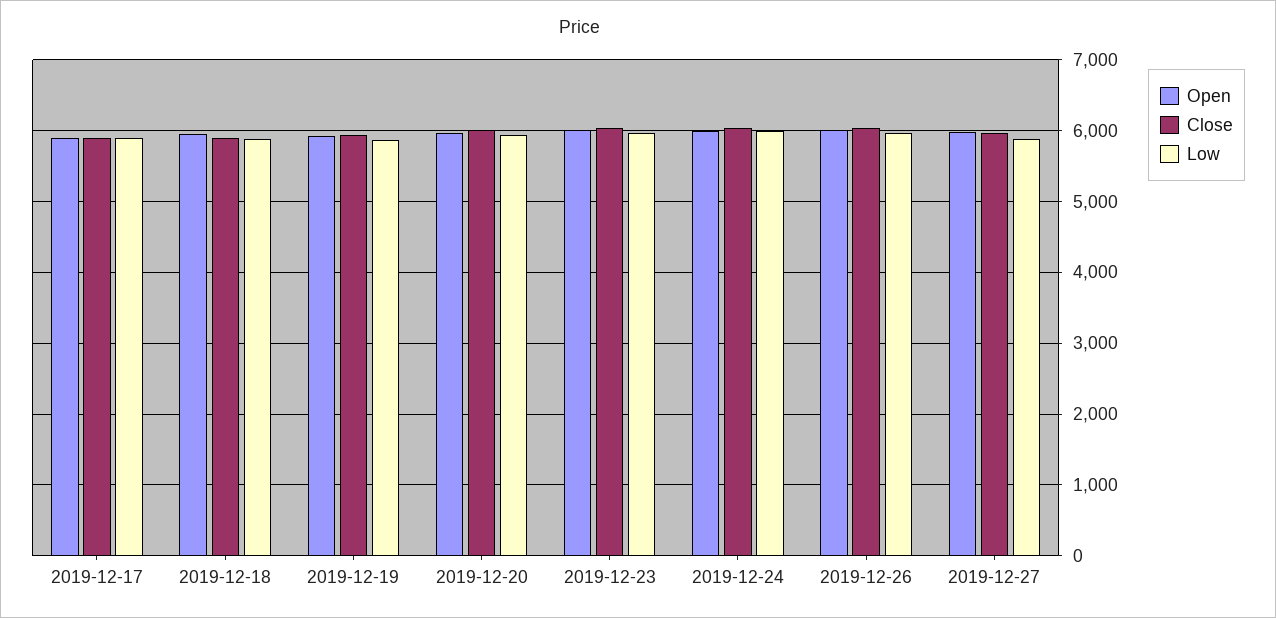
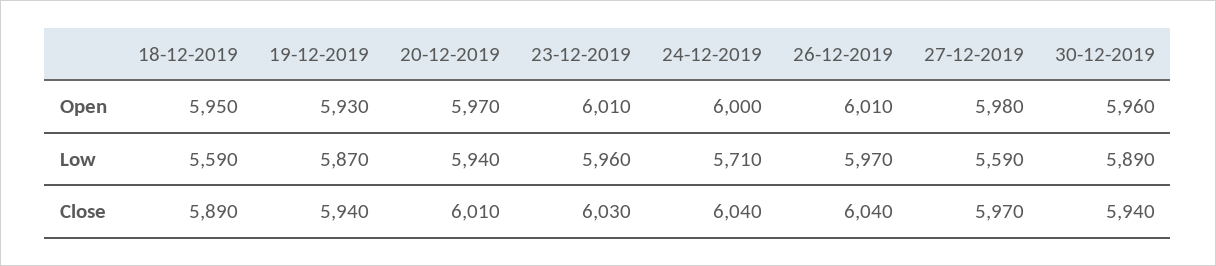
Open, 2019-12-17: 5900 -> none
Close, 2019-12-17: 5900 -> none
Low, 2019-12-17: 5900 -> none
Low, 2019-12-18: 5900 -> 5590
Low, 2019-12-24: 6000 -> 5710
Low, 2019-12-27: 5900 -> 5590
Open, 30-12-2019: none -> 5960
Low, 30-12-2019: none -> 5890
Close, 30-12-2019: none -> 5940

